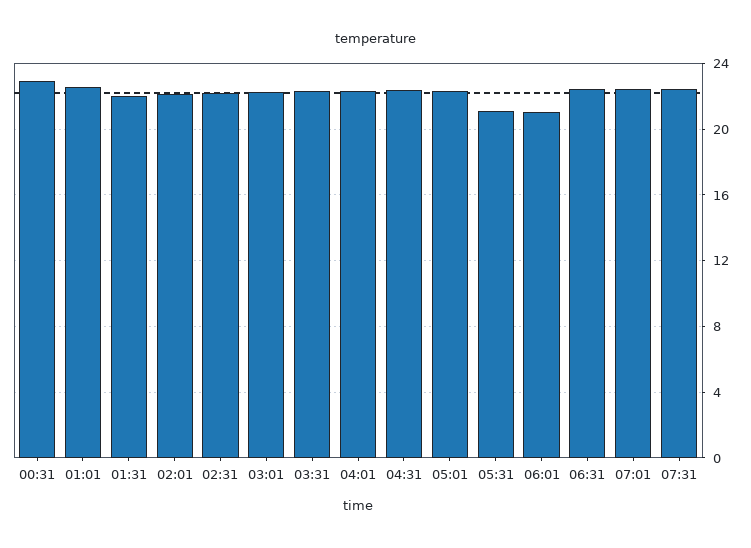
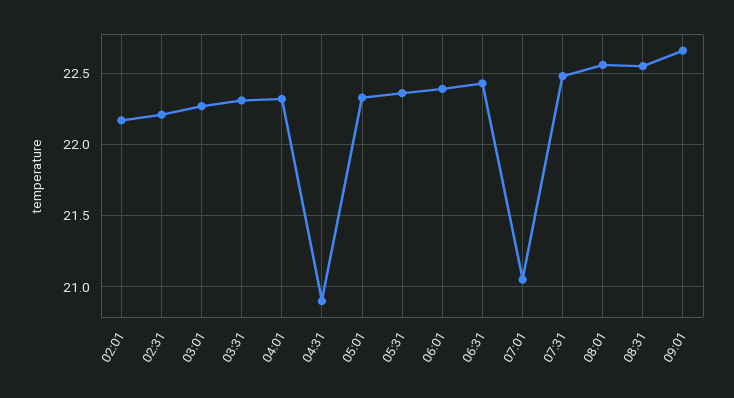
00:31: 23 -> none
01:01: 22.5 -> none
01:31: 22 -> none
04:31: 22.5 -> 20.9
05:31: 21 -> 22.35
06:01: 21 -> 22.4
07:01: 22.5 -> 21.05
08:01: none -> 22.55
08:31: none -> 22.55
09:01: none -> 22.65

